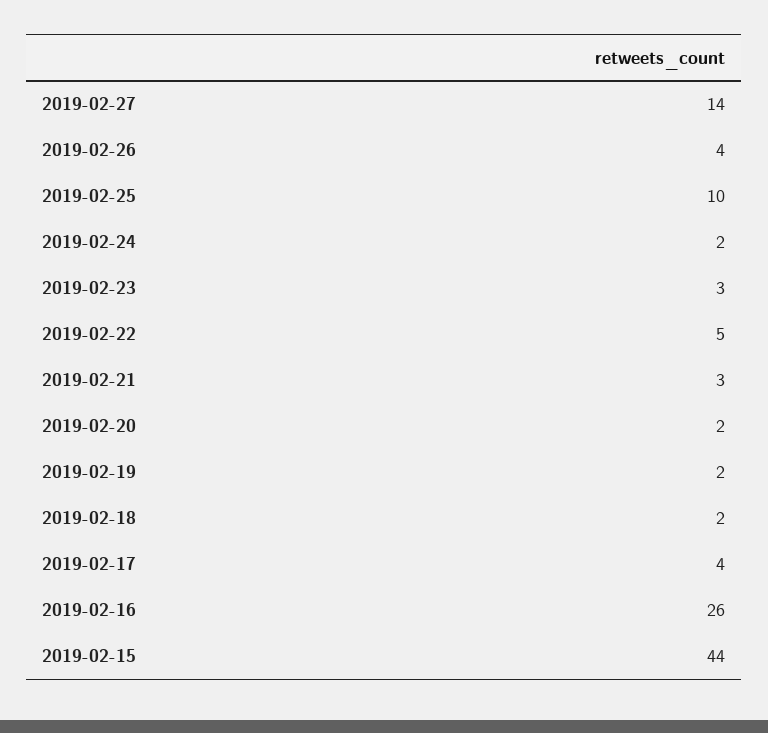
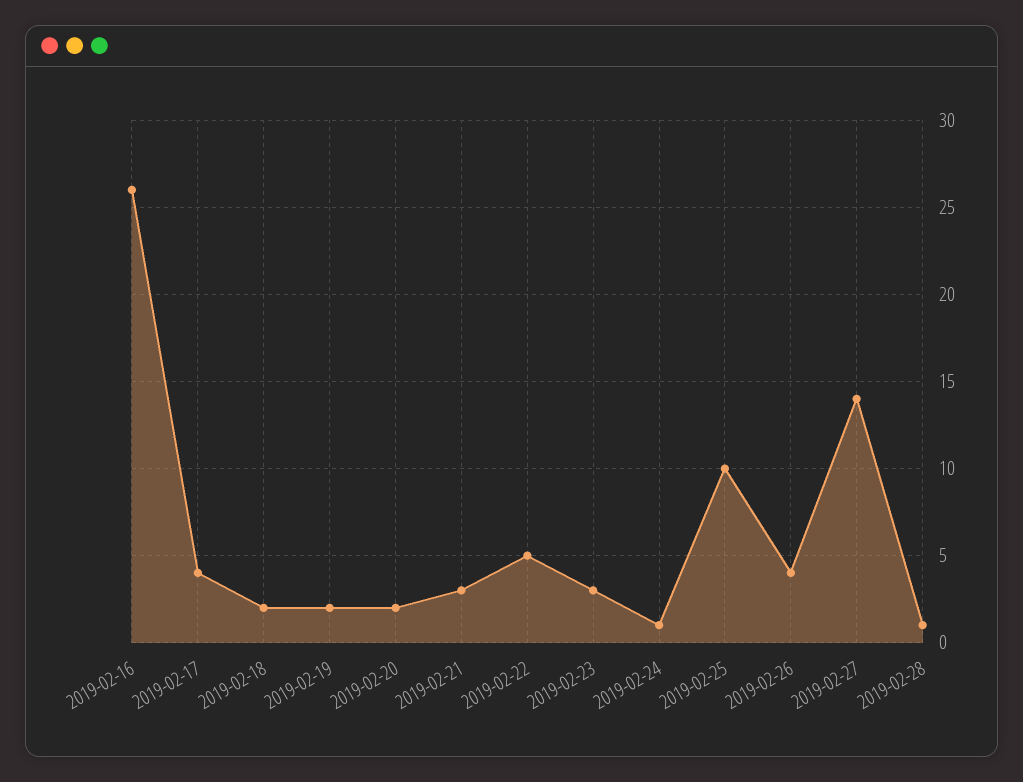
2019-02-24: 2 -> 1
2019-02-15: 44 -> none
2019-02-28: none -> 1

